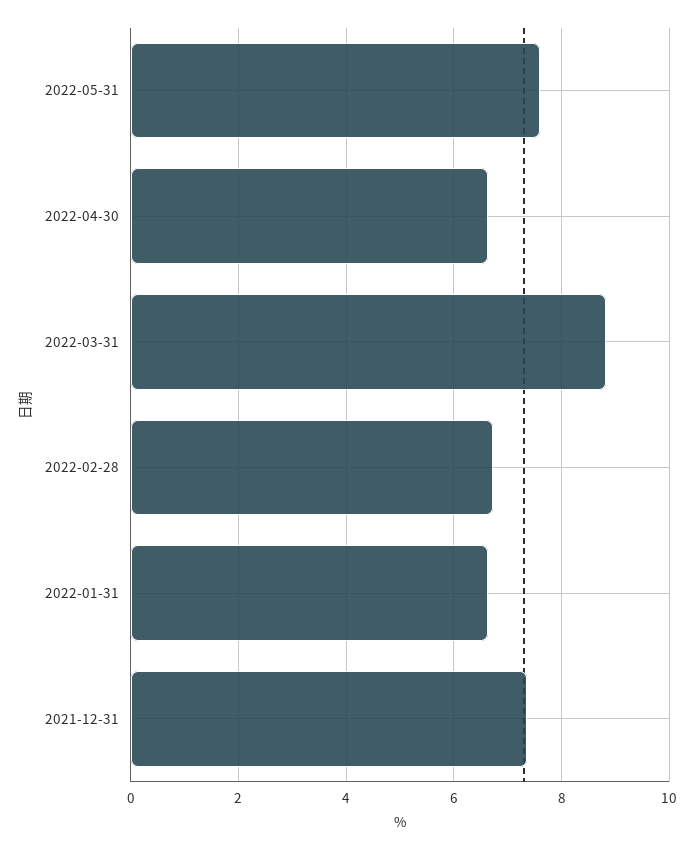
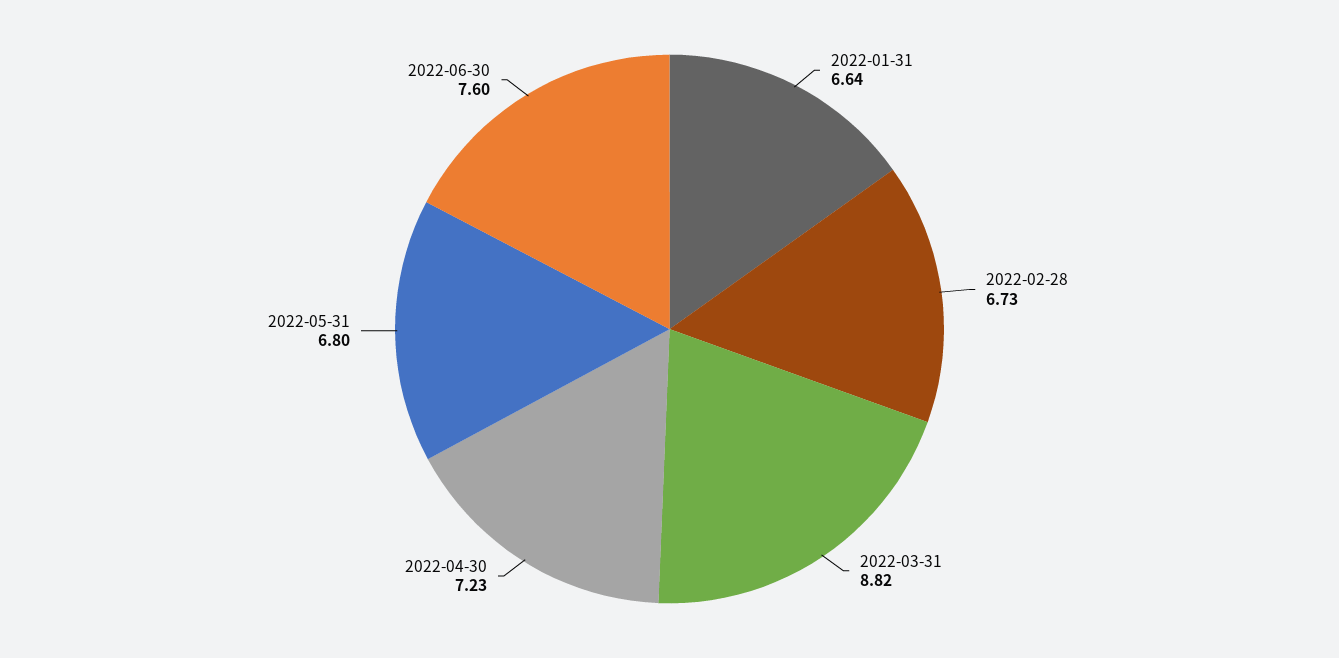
2022-05-31: 7.6 -> 6.8
2022-04-30: 6.6 -> 7.23
2021-12-31: 7.4 -> none
2022-06-30: none -> 7.6

